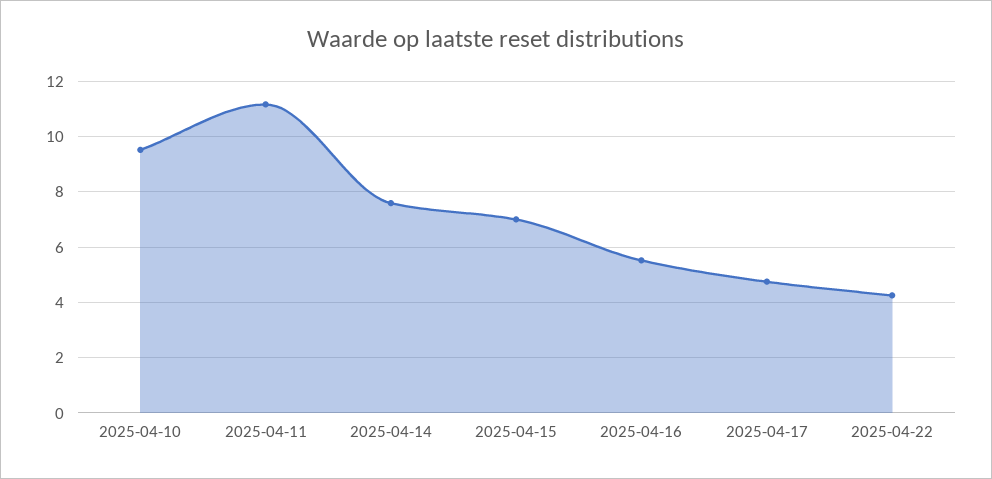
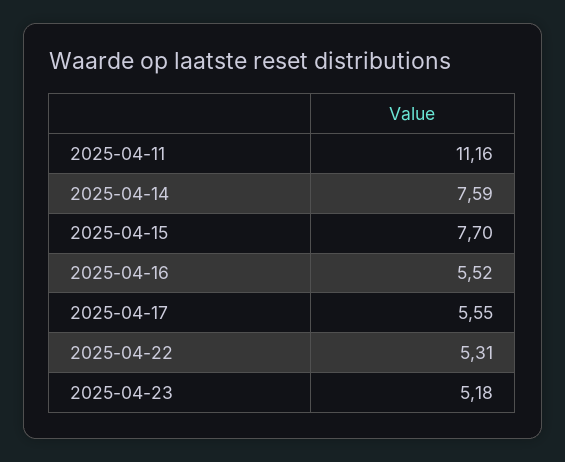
2025-04-10: 9.5 -> none
2025-04-15: 7 -> 7.7
2025-04-17: 4.75 -> 5.55
2025-04-22: 4.25 -> 5.31
2025-04-23: none -> 5.18

